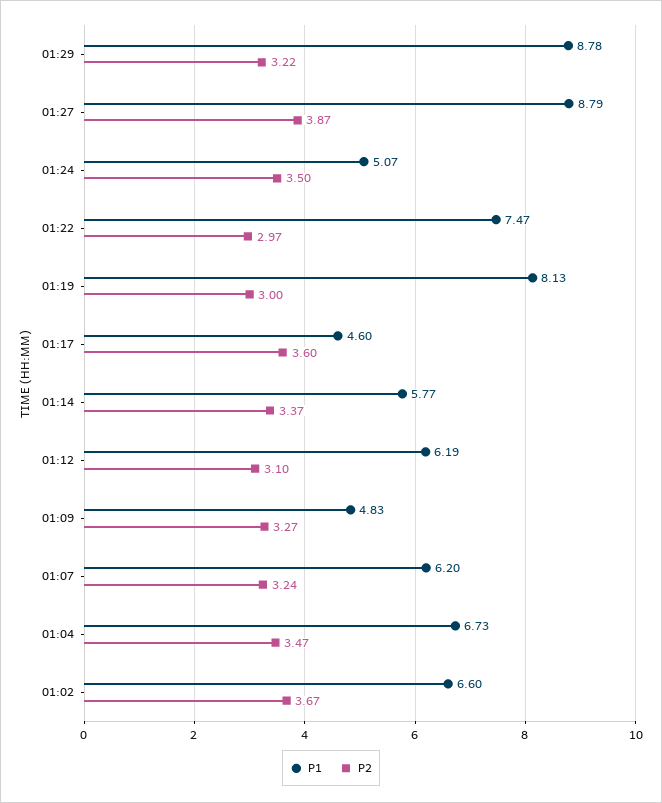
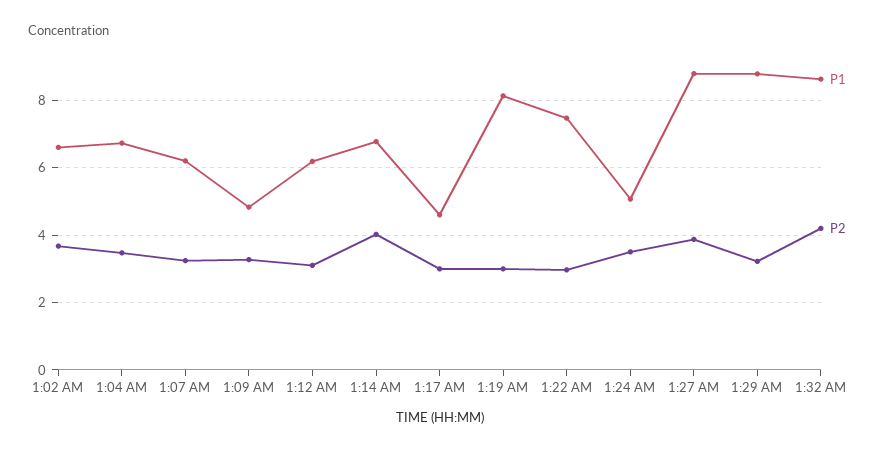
P2, 01:17: 3.6 -> 3
P1, 01:14: 5.77 -> 6.8
P2, 01:14: 3.37 -> 4
P1, 1:32 AM: none -> 8.6
P2, 1:32 AM: none -> 4.2

